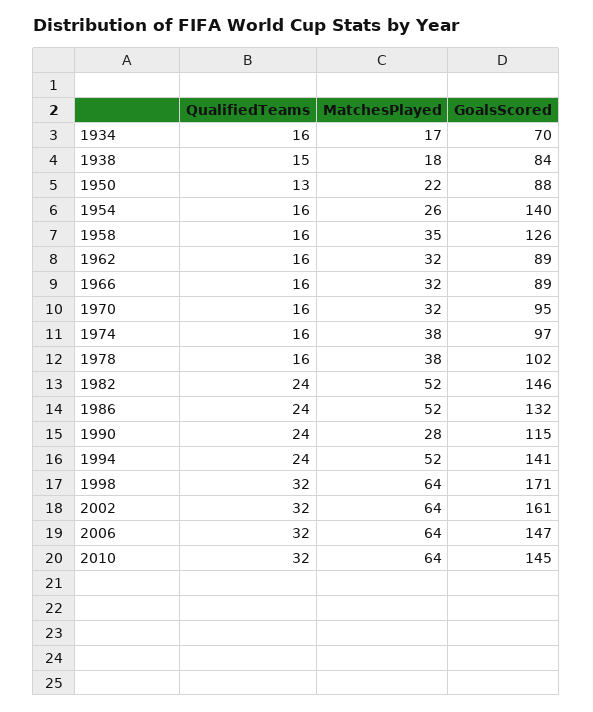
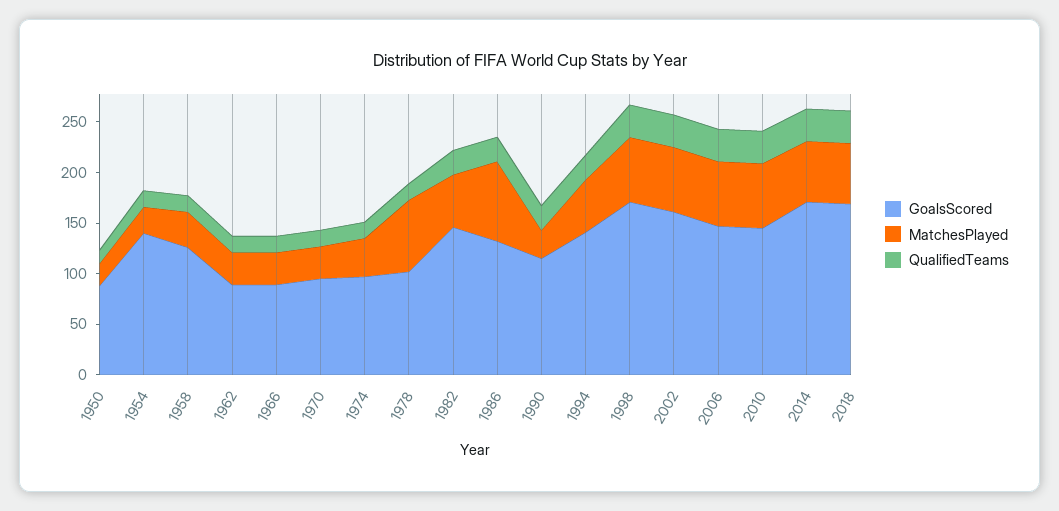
QualifiedTeams, 1934: 16 -> none
MatchesPlayed, 1934: 17 -> none
GoalsScored, 1934: 70 -> none
QualifiedTeams, 1938: 15 -> none
MatchesPlayed, 1938: 18 -> none
GoalsScored, 1938: 84 -> none
MatchesPlayed, 1978: 38 -> 70
MatchesPlayed, 1986: 52 -> 80
GoalsScored, 2014: none -> 170
MatchesPlayed, 2014: none -> 60
QualifiedTeams, 2014: none -> 30
GoalsScored, 2018: none -> 170
MatchesPlayed, 2018: none -> 60
QualifiedTeams, 2018: none -> 30

